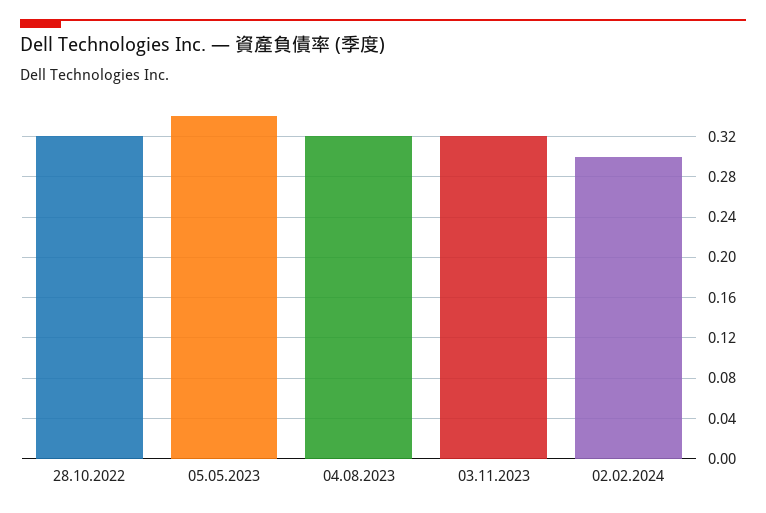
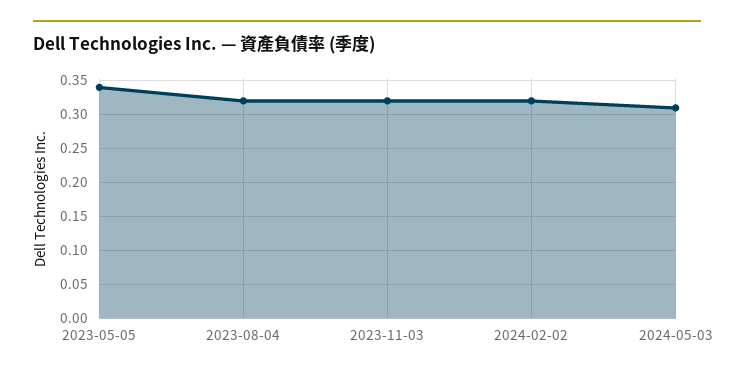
28.10.2022: 0.32 -> none
02.02.2024: 0.3 -> 0.32
2024-05-03: none -> 0.31

